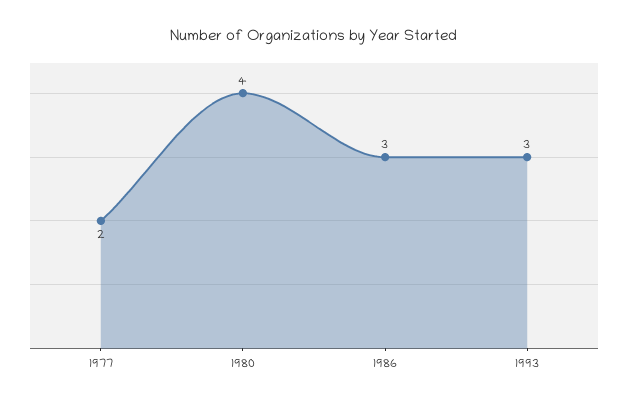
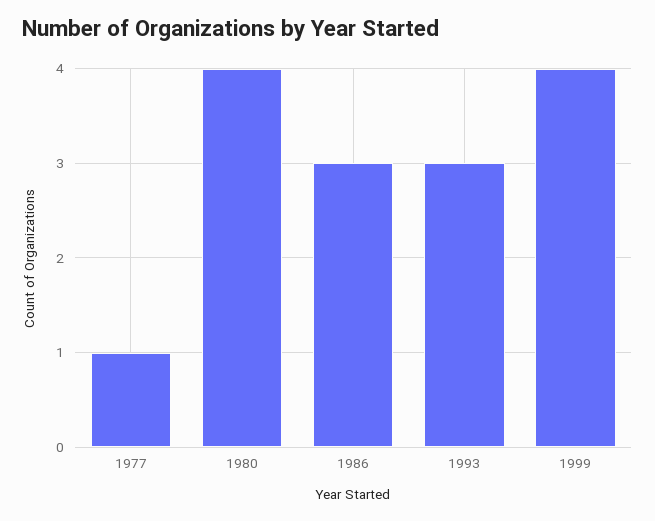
1977: 2 -> 1
1999: none -> 4

